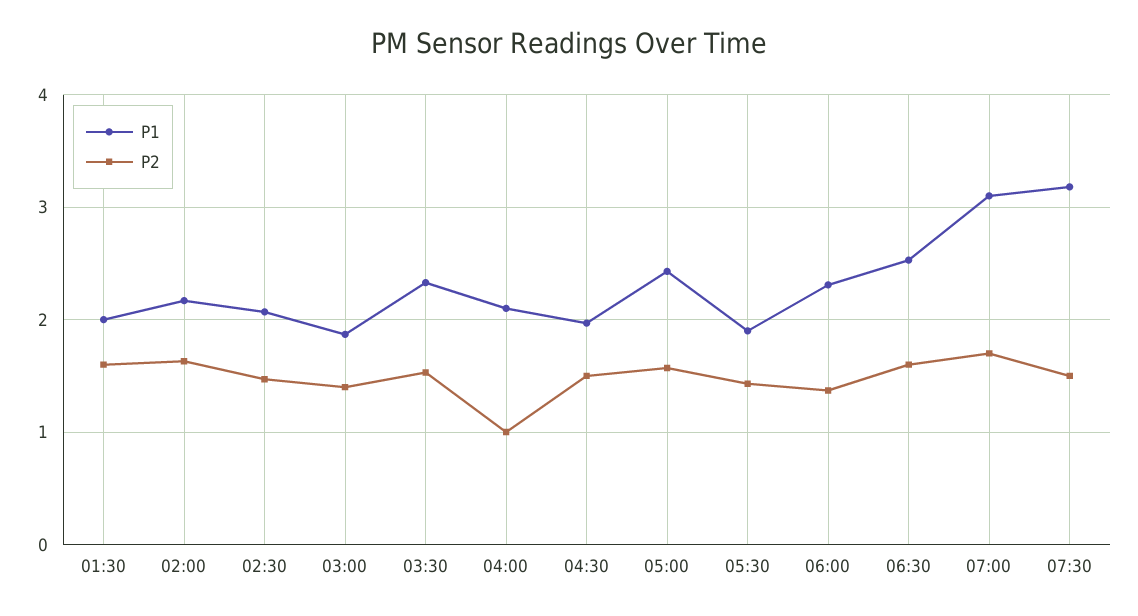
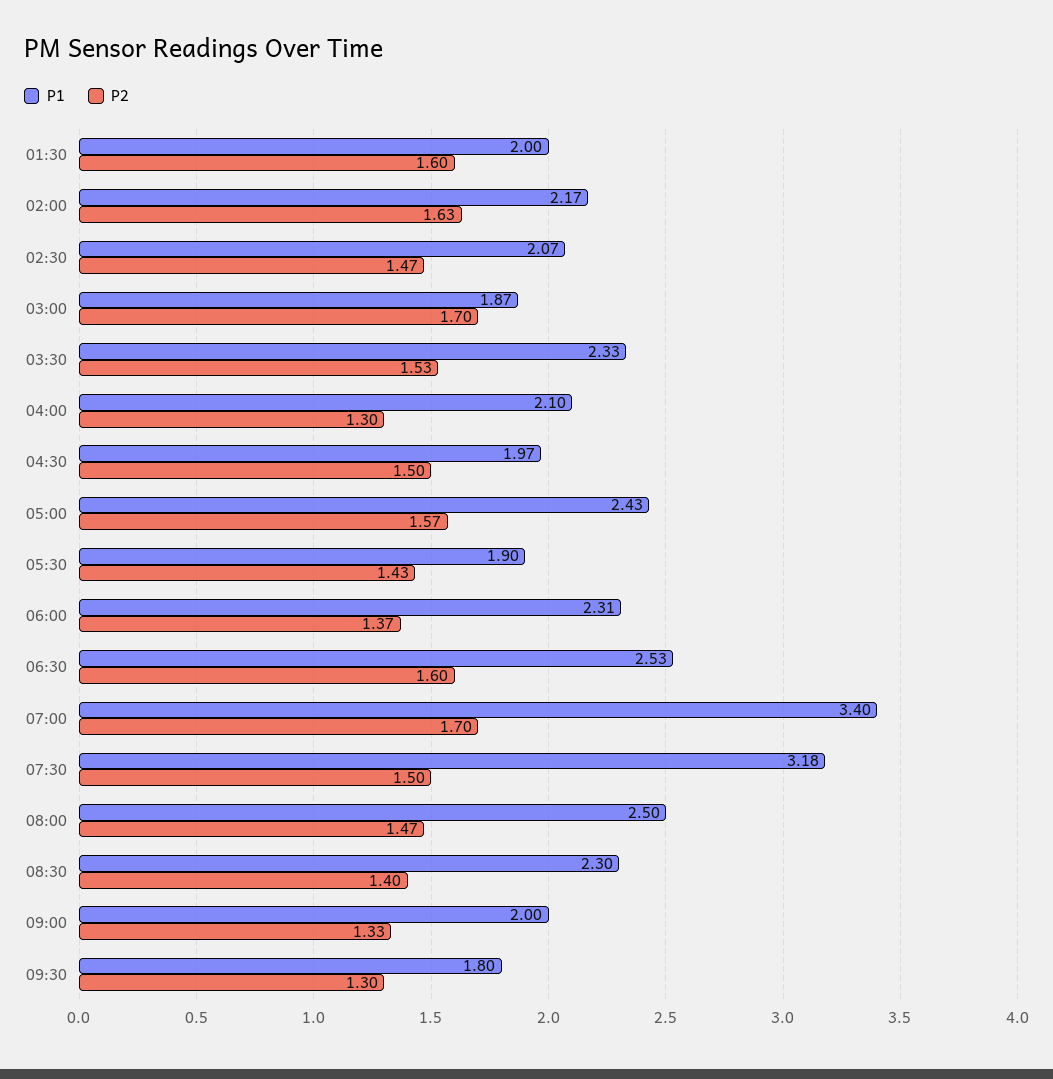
P2, 03:00: 1.4 -> 1.7
P2, 04:00: 1 -> 1.3
P1, 07:00: 3.1 -> 3.4
P1, 08:00: none -> 2.5
P2, 08:00: none -> 1.47
P1, 08:30: none -> 2.3
P2, 08:30: none -> 1.4
P1, 09:00: none -> 2
P2, 09:00: none -> 1.33
P1, 09:30: none -> 1.8
P2, 09:30: none -> 1.3

